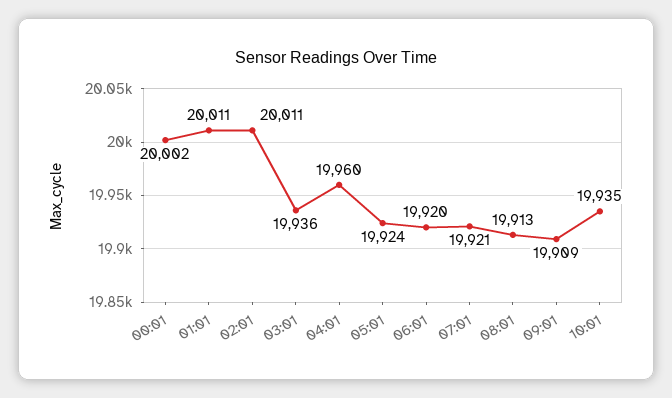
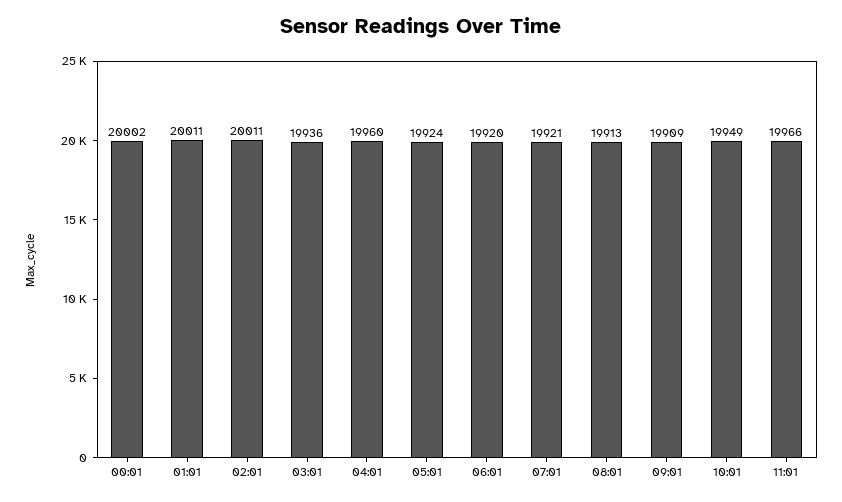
10:01: 19935 -> 19949
11:01: none -> 19966

